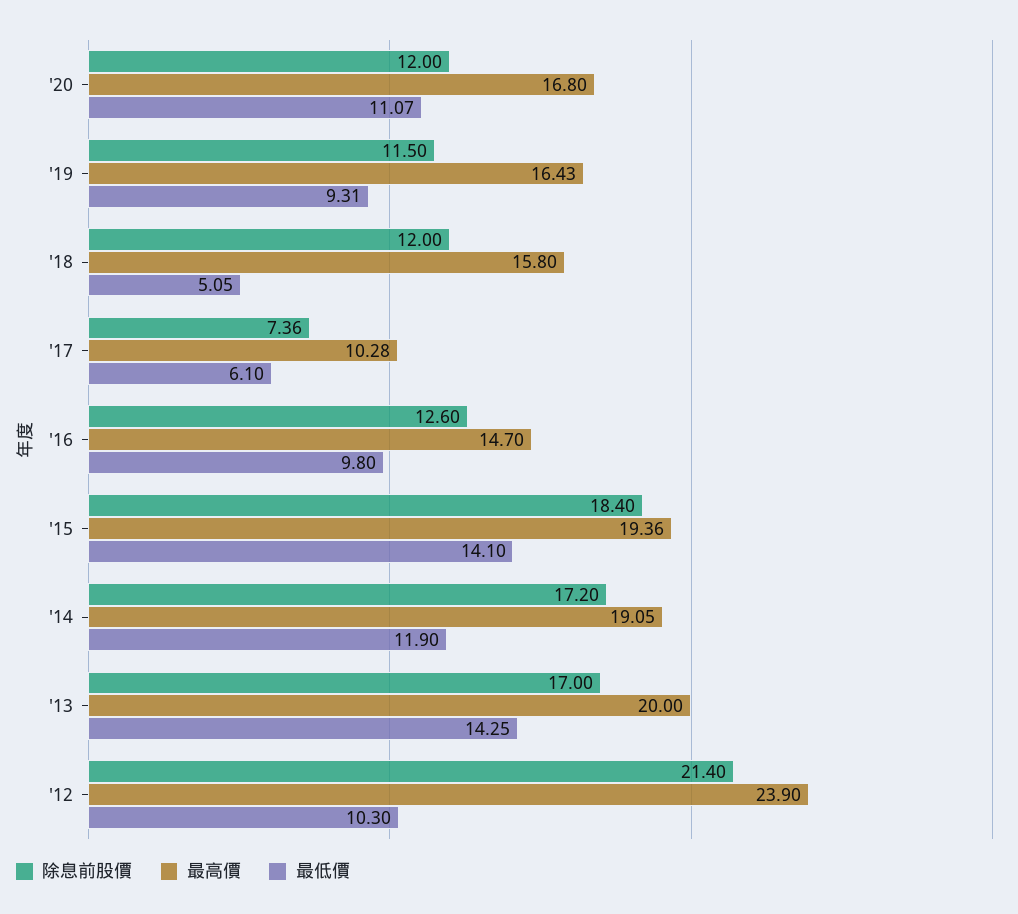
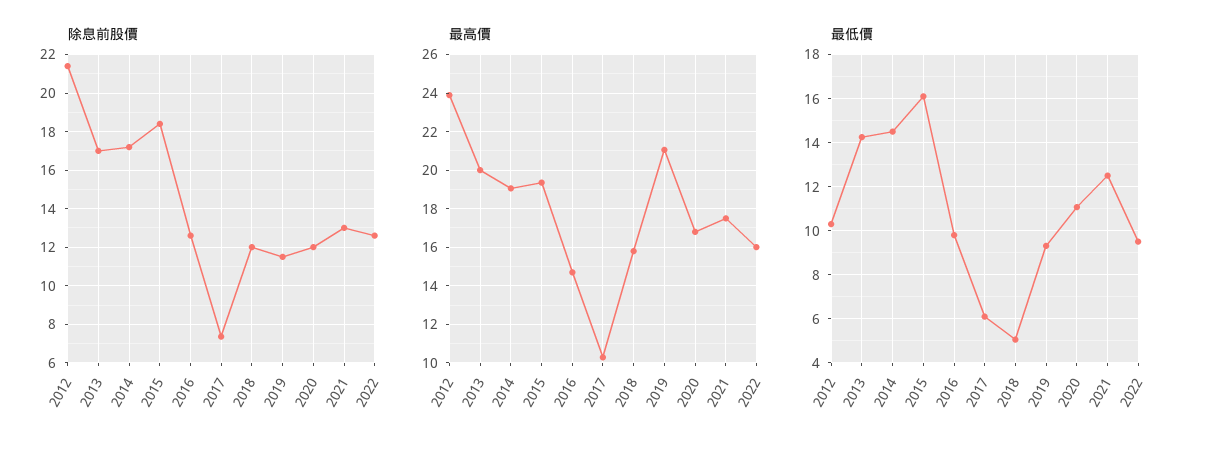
最高價, '19: 16.43 -> 21
最低價, '15: 14.1 -> 16
最低價, '14: 11.9 -> 14.5
除息前股價, 2021: none -> 13
除息前股價, 2022: none -> 12.5
最高價, 2021: none -> 17.5
最高價, 2022: none -> 16
最低價, 2021: none -> 12.5
最低價, 2022: none -> 9.5

